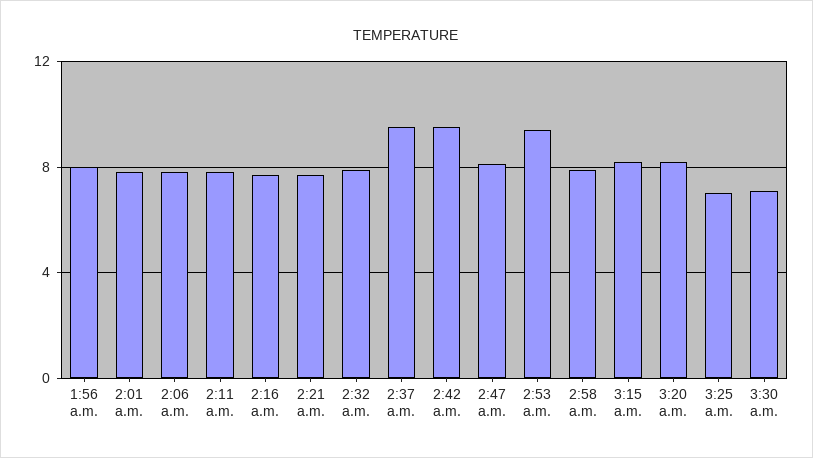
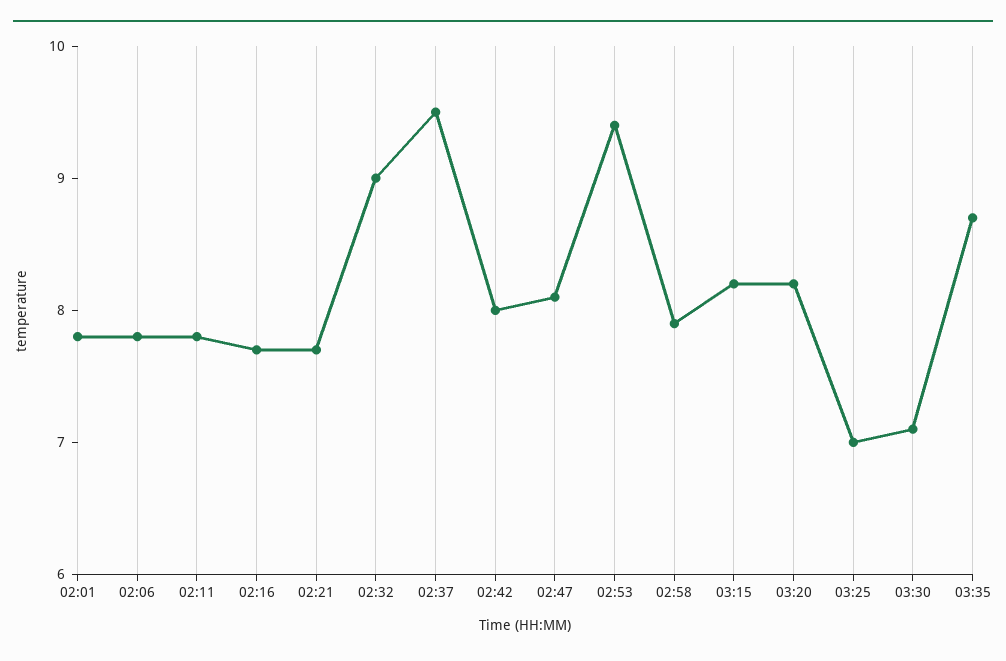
1:56 a.m.: 8 -> none
2:32 a.m.: 8 -> 9
2:42 a.m.: 9.5 -> 8
03:35: none -> 8.7

